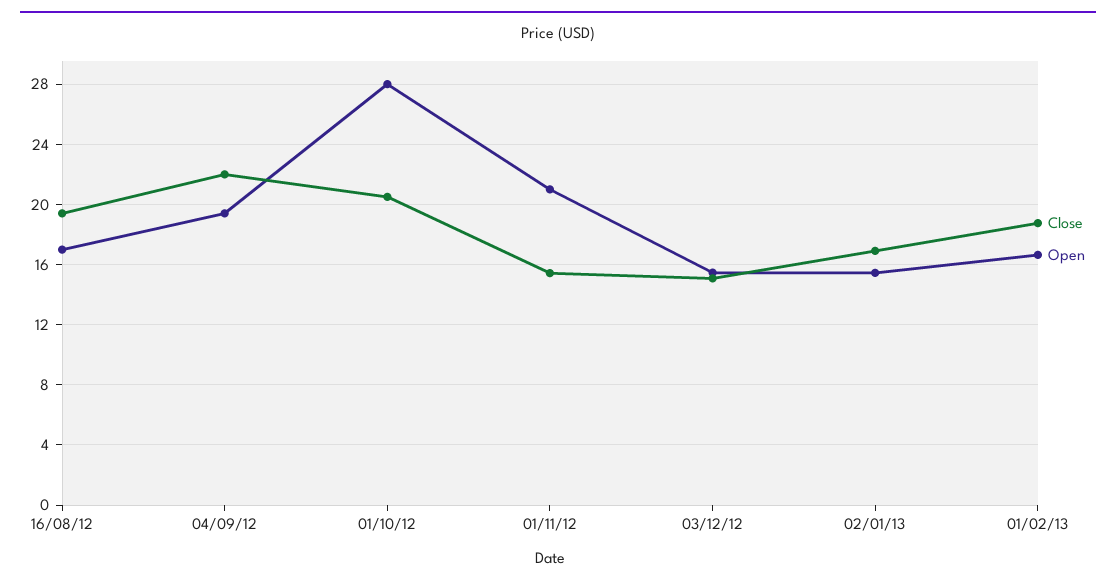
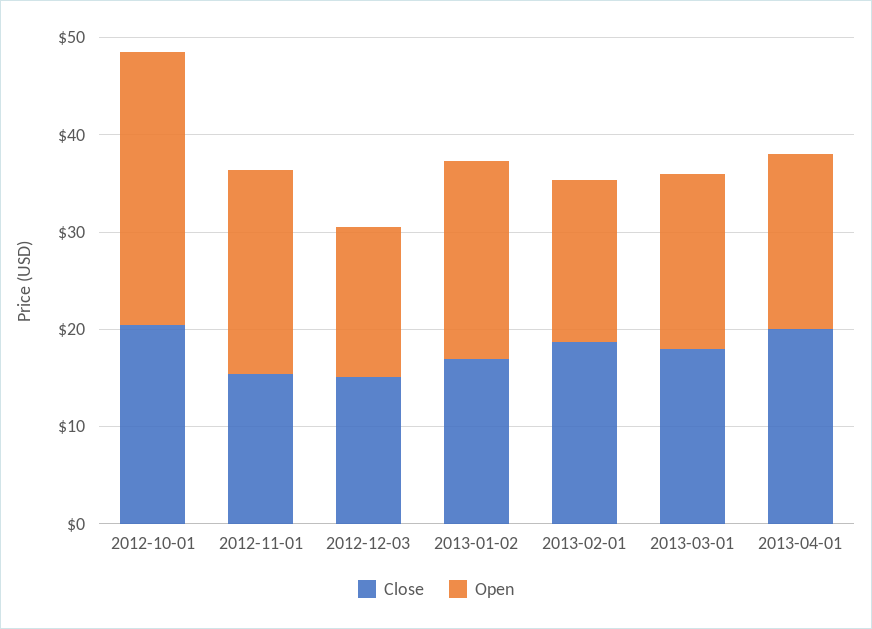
Close, 16/08/12: 19.5 -> none
Open, 16/08/12: 17 -> none
Close, 04/09/12: 22 -> none
Open, 04/09/12: 19.5 -> none
Open, 02/01/13: 15.5 -> 20
Close, 2013-03-01: none -> 18
Open, 2013-03-01: none -> 18
Close, 2013-04-01: none -> 20
Open, 2013-04-01: none -> 18

